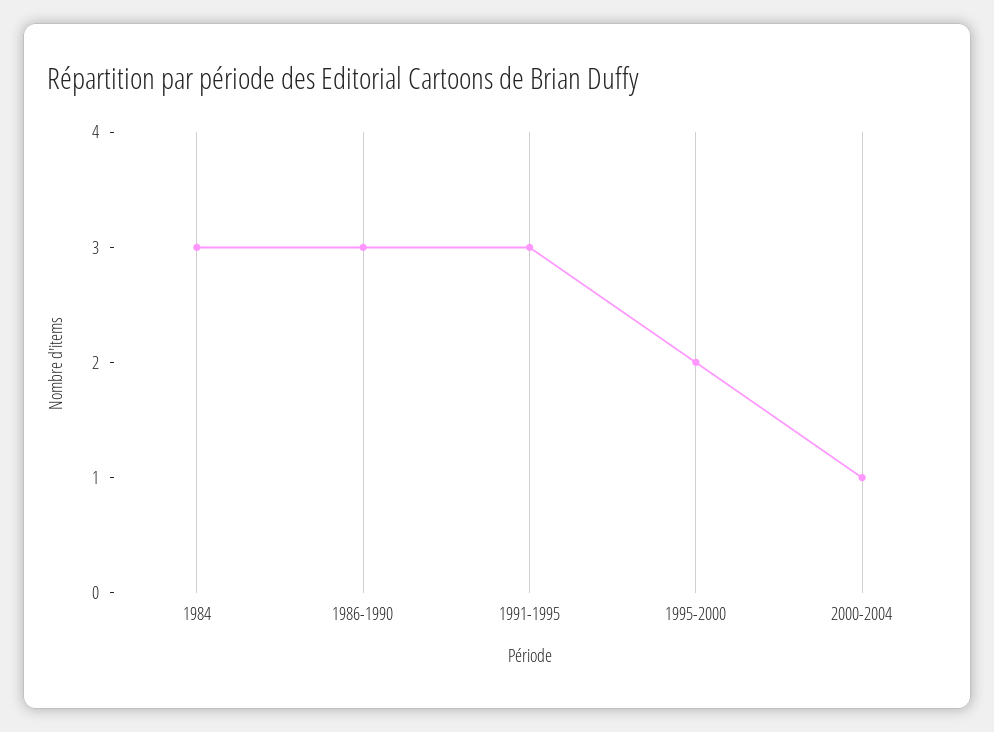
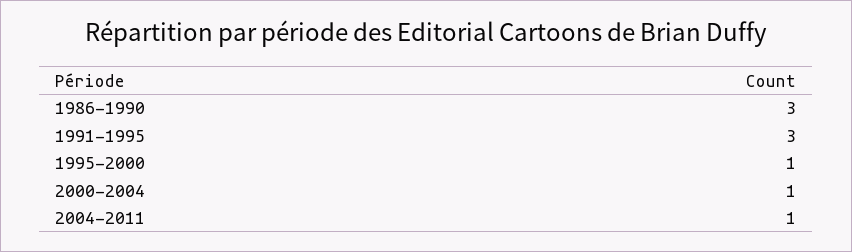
1984: 3 -> none
1995-2000: 2 -> 1
2004-2011: none -> 1

